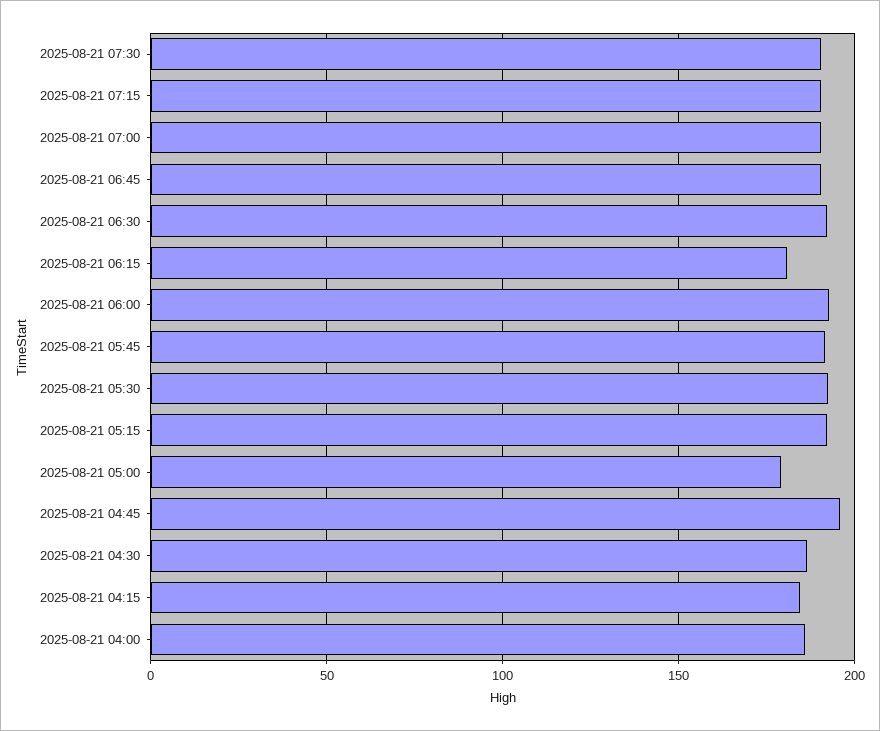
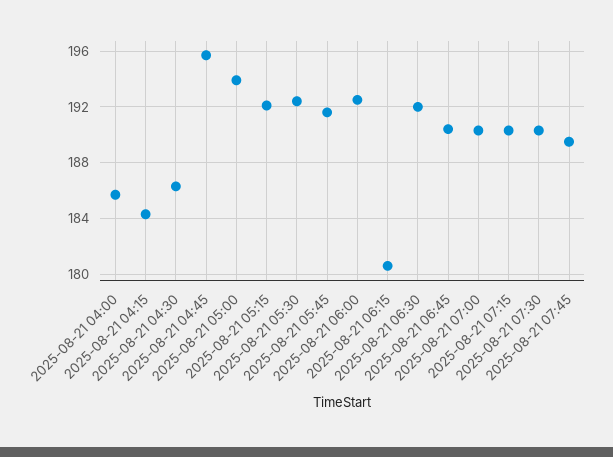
2025-08-21 05:00: 180 -> 194
2025-08-21 07:45: none -> 189.5

